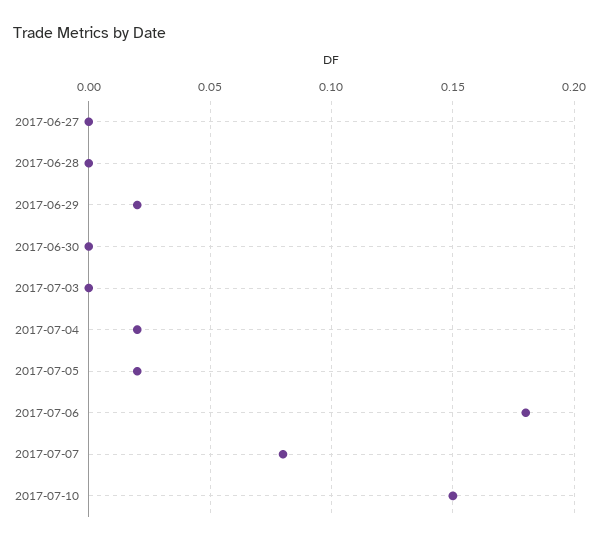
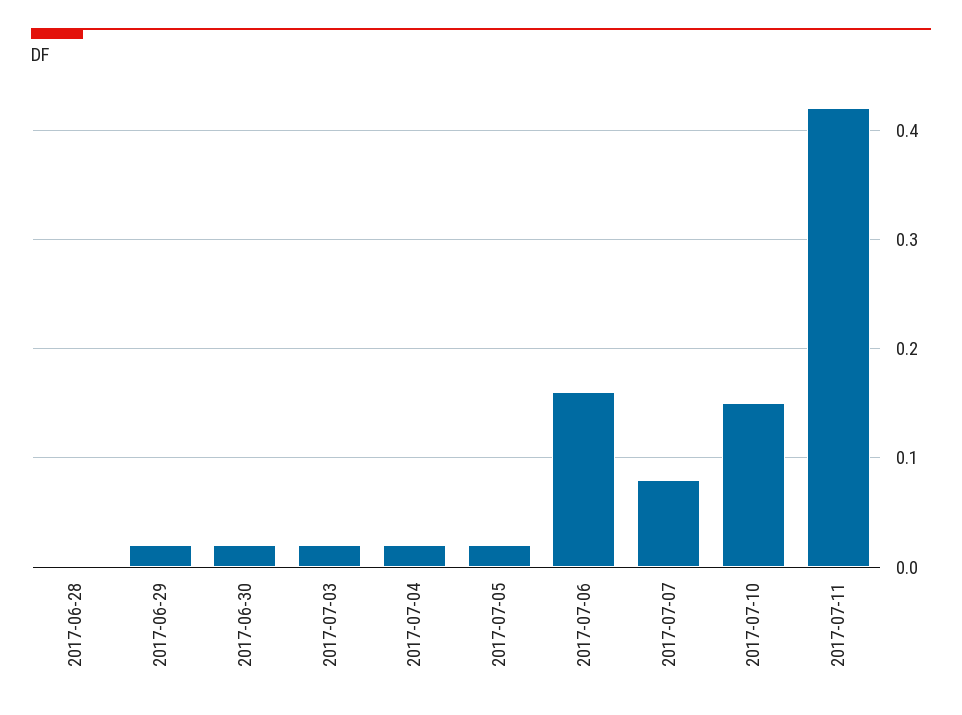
2017-06-27: 0 -> none
2017-06-30: 0 -> 0.02
2017-07-03: 0 -> 0.02
2017-07-06: 0.18 -> 0.16
2017-07-11: none -> 0.42

